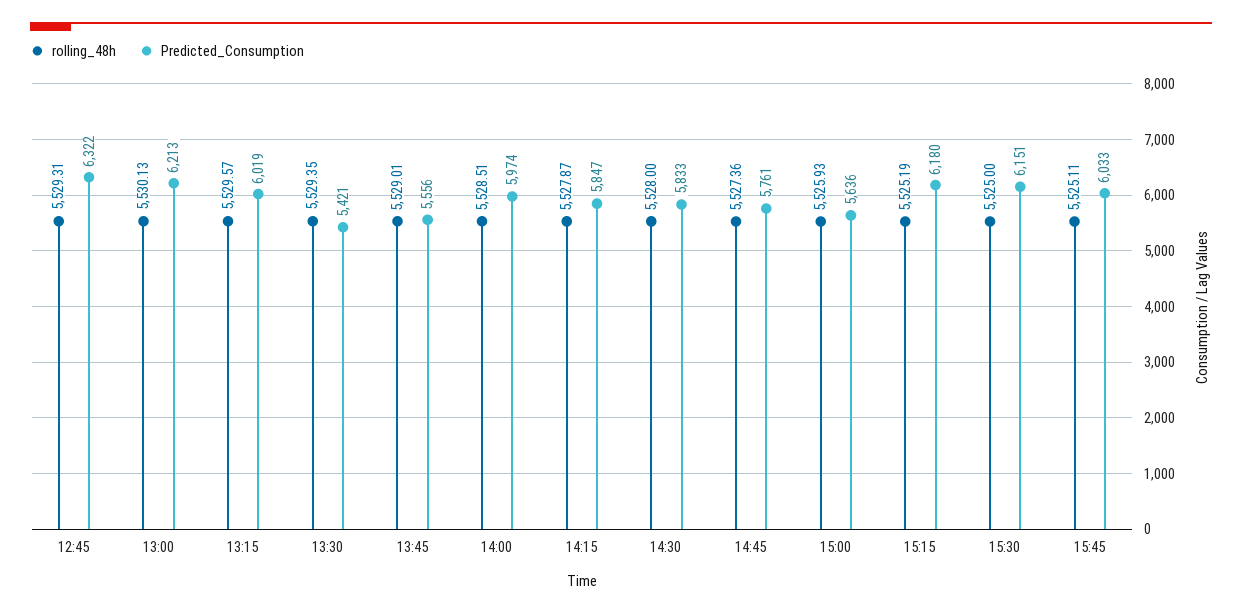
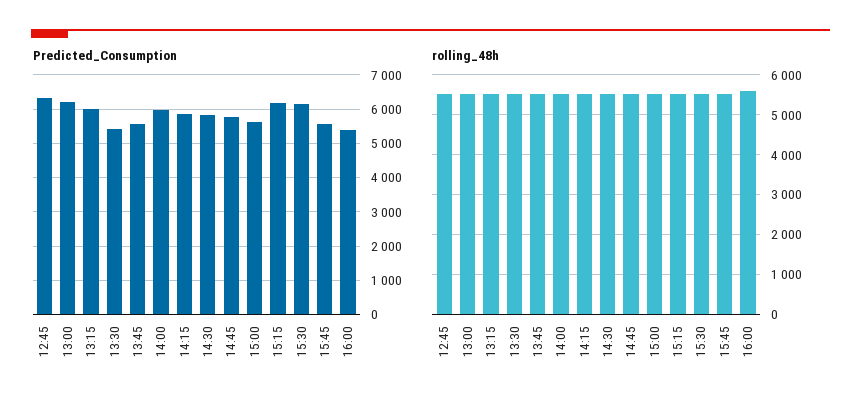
Predicted_Consumption, 15:45: 6033 -> 5600
Predicted_Consumption, 16:00: none -> 5400
rolling_48h, 16:00: none -> 5600

